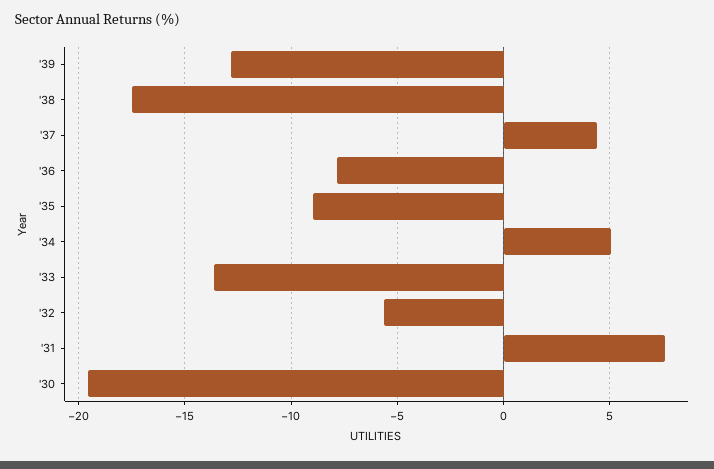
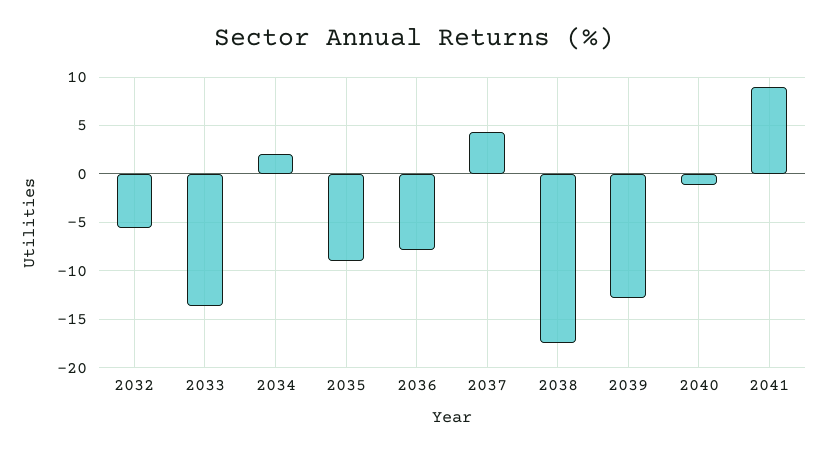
'34: 5 -> 2
'31: 7.5 -> none
'30: -19.5 -> none
2040: none -> -1
2041: none -> 9

